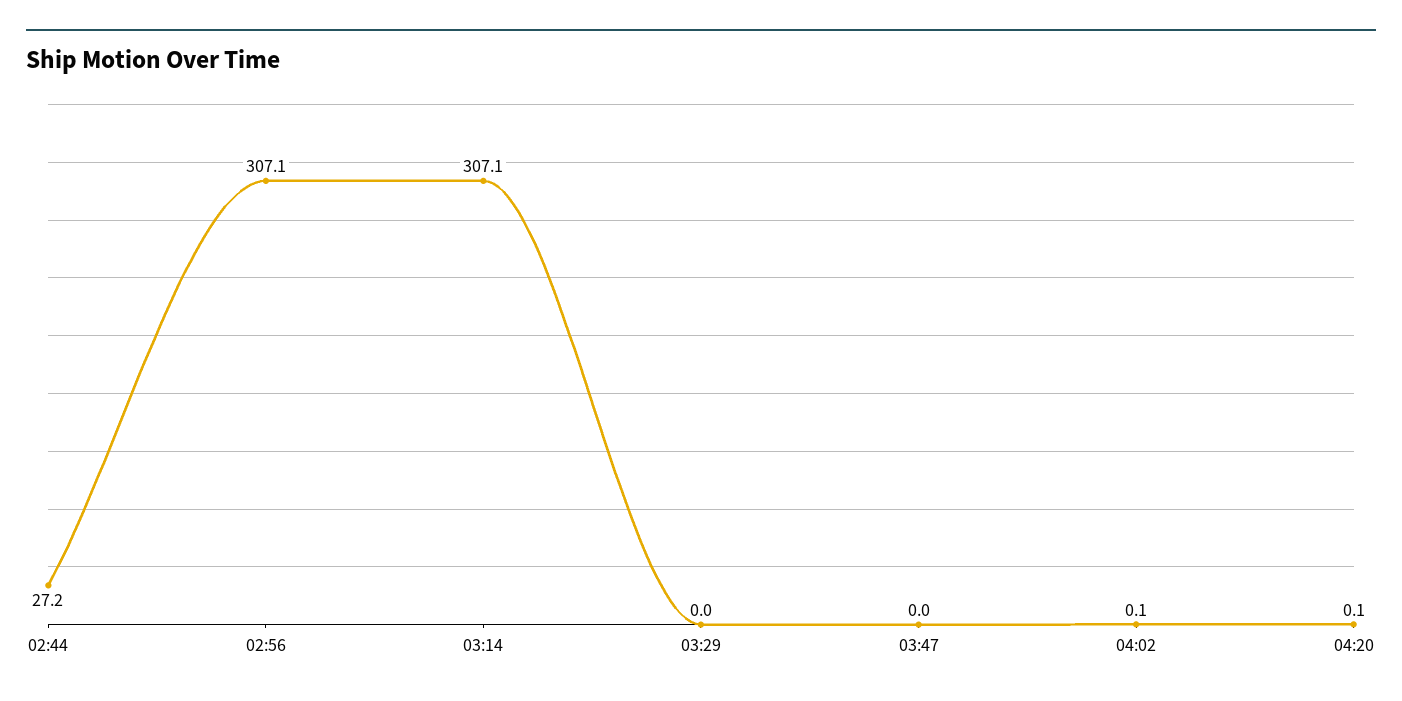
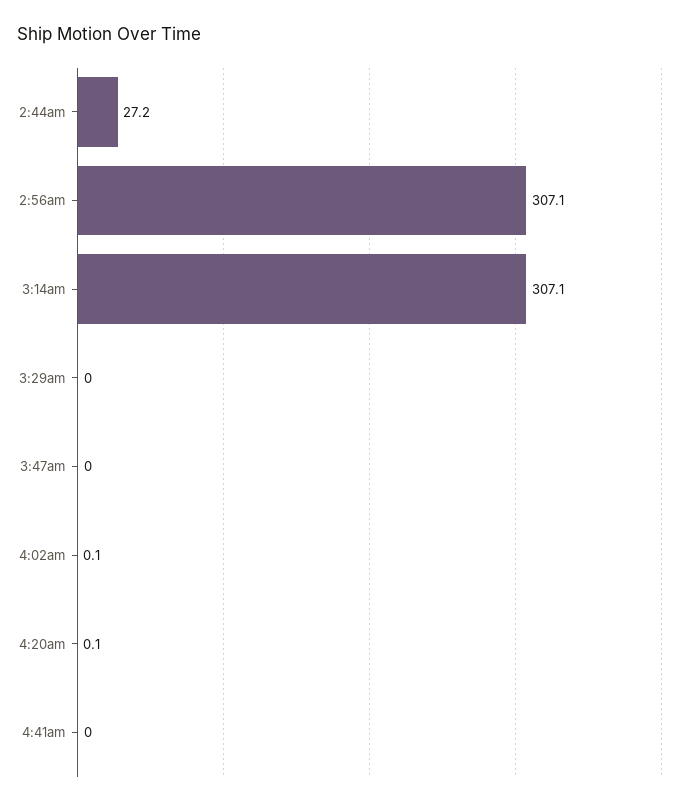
4:41am: none -> 0

